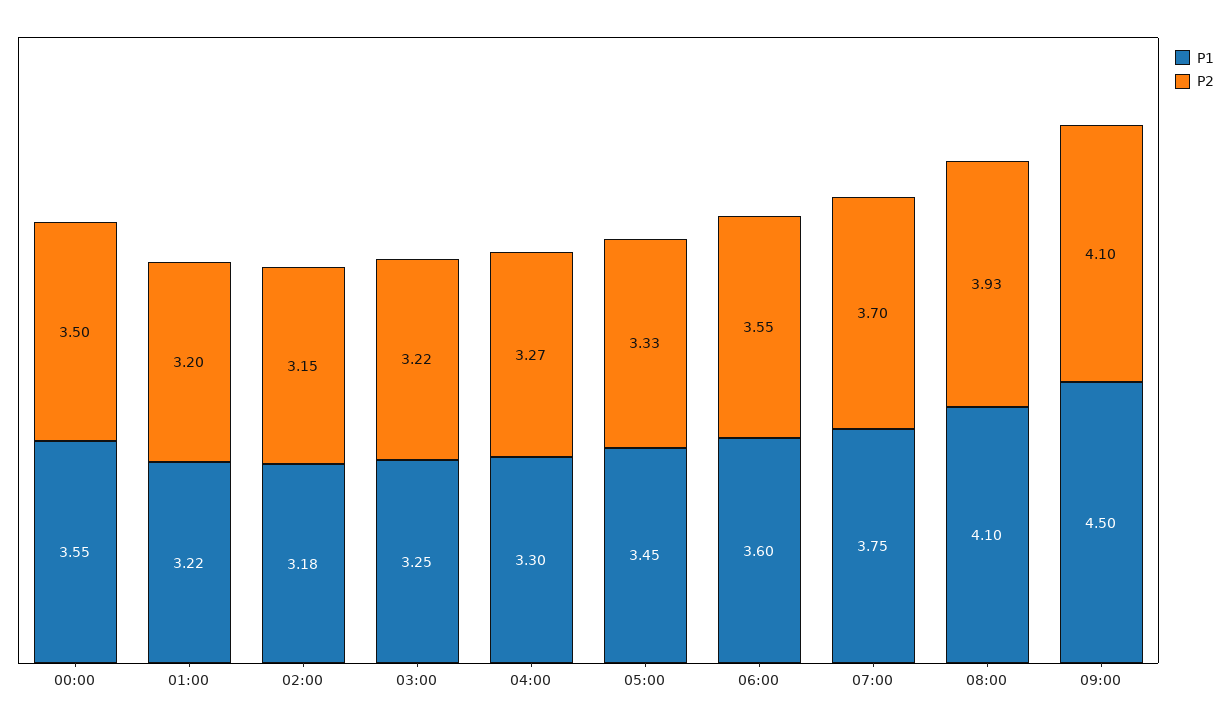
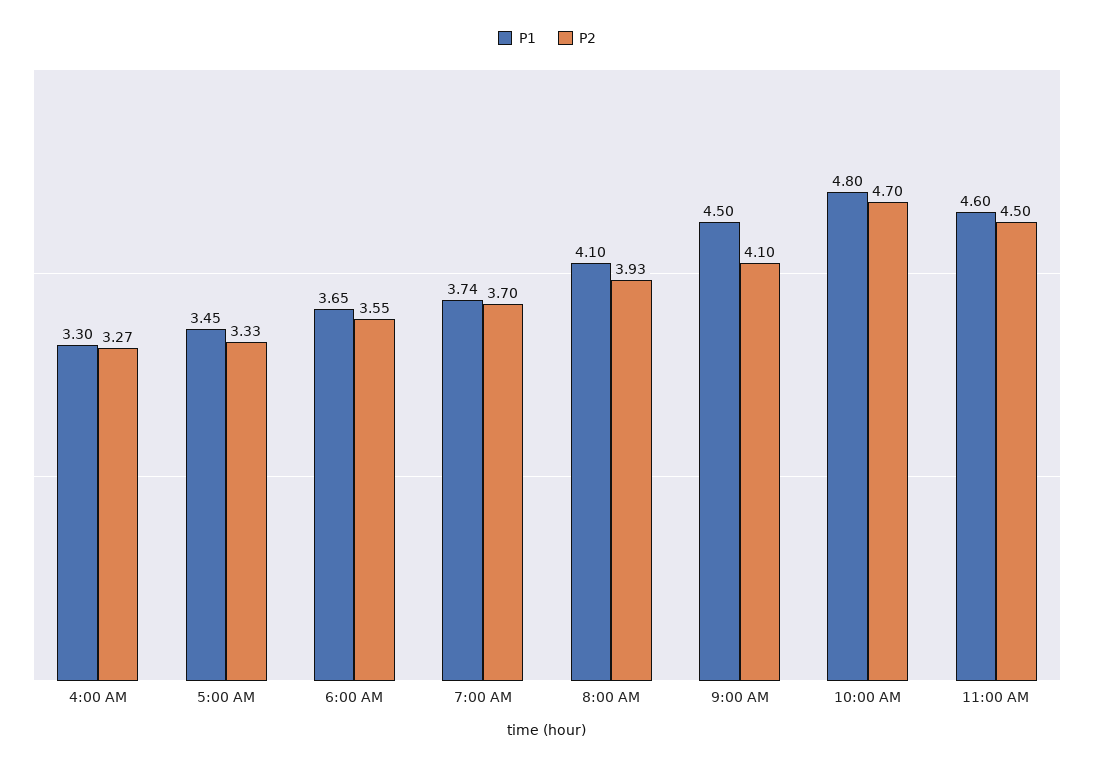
P1, 00:00: 3.55 -> none
P2, 00:00: 3.5 -> none
P1, 01:00: 3.22 -> none
P2, 01:00: 3.2 -> none
P1, 02:00: 3.18 -> none
P2, 02:00: 3.15 -> none
P1, 03:00: 3.25 -> none
P2, 03:00: 3.22 -> none
P1, 06:00: 3.6 -> 3.65
P1, 07:00: 3.75 -> 3.74
P1, 10:00 AM: none -> 4.8
P2, 10:00 AM: none -> 4.7
P1, 11:00 AM: none -> 4.6
P2, 11:00 AM: none -> 4.5

